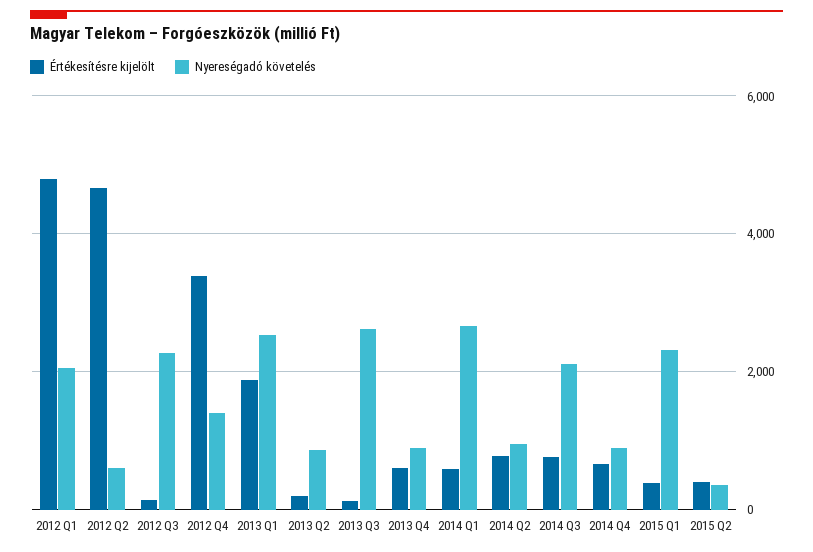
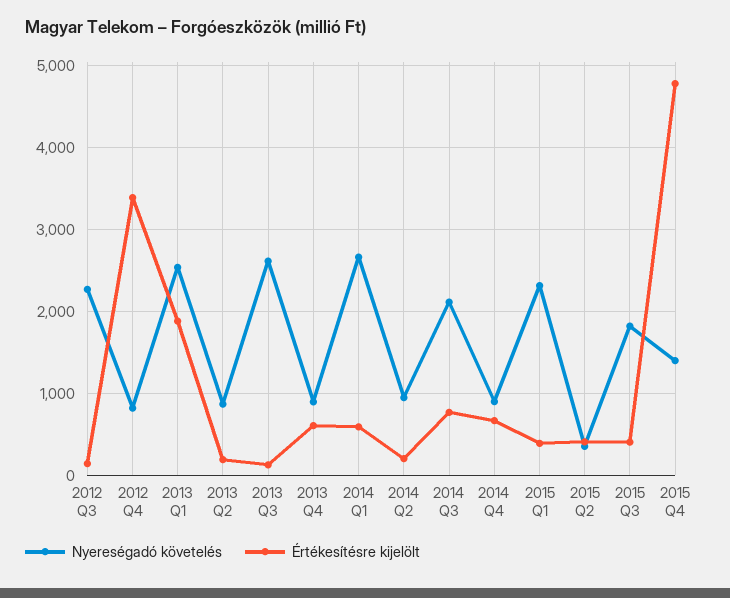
Értékesítésre kijelölt, 2012 Q1: 4800 -> none
Nyereségadó követelés, 2012 Q1: 2000 -> none
Értékesítésre kijelölt, 2012 Q2: 4600 -> none
Nyereségadó követelés, 2012 Q2: 600 -> none
Nyereségadó követelés, 2012 Q4: 1400 -> 800
Értékesítésre kijelölt, 2014 Q2: 800 -> 200
Nyereségadó követelés, 2015 Q3: none -> 1800
Értékesítésre kijelölt, 2015 Q3: none -> 400
Nyereségadó követelés, 2015 Q4: none -> 1400
Értékesítésre kijelölt, 2015 Q4: none -> 4800

